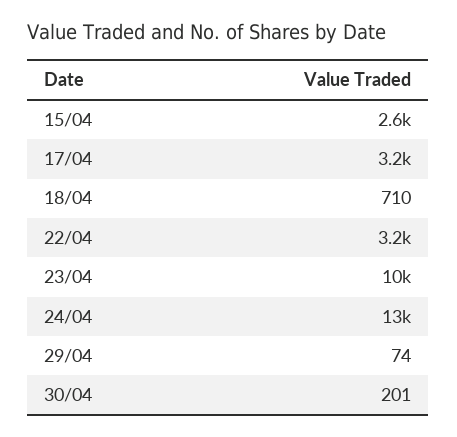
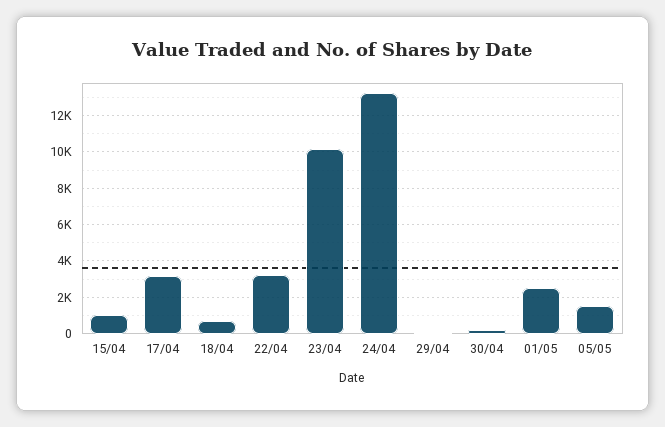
15/04: 2600 -> 1000
01/05: none -> 2500
05/05: none -> 1500

